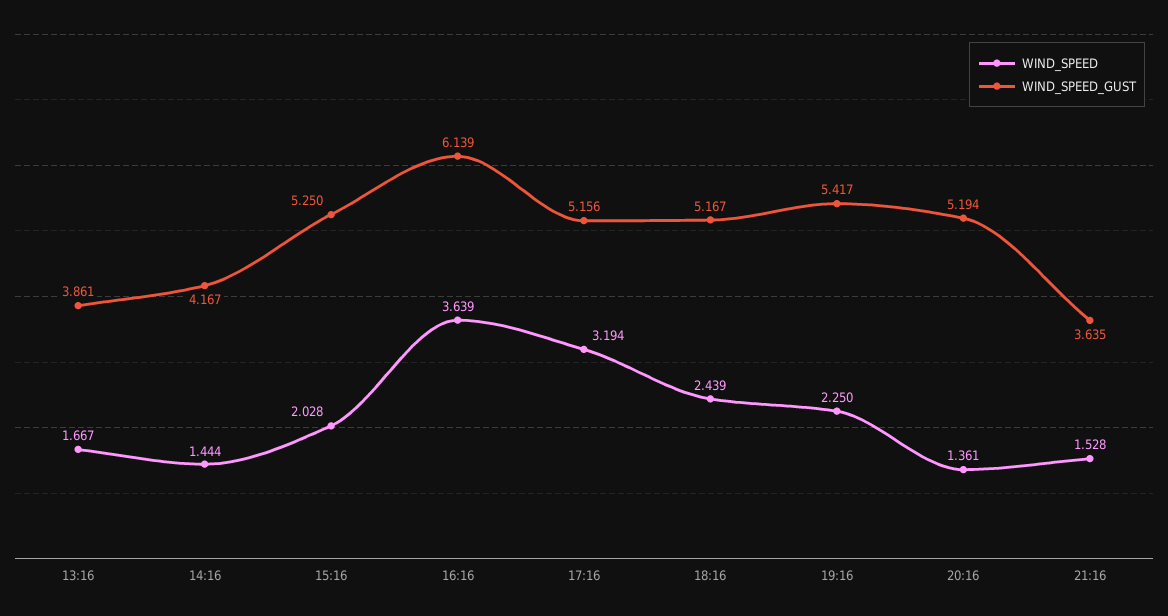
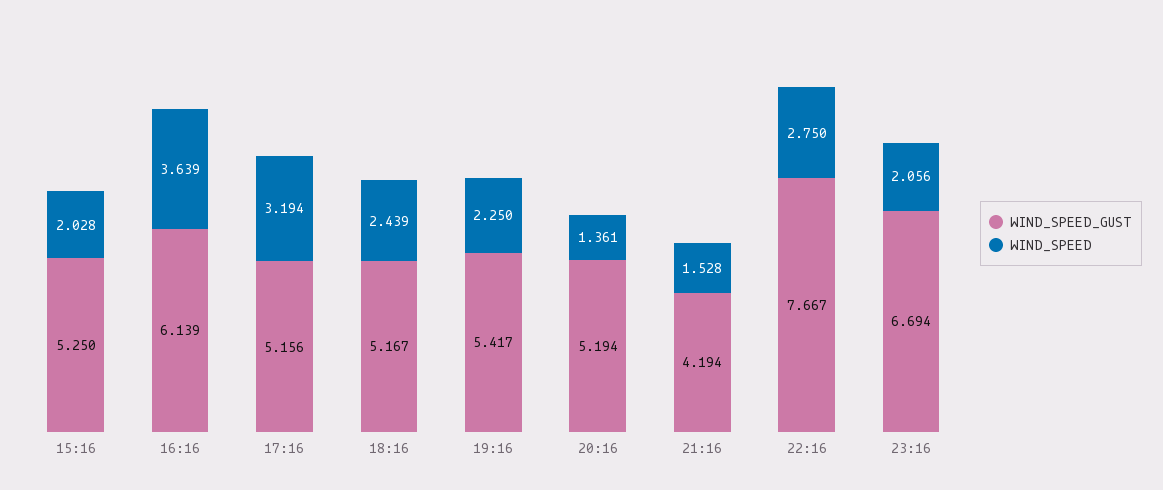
WIND_SPEED, 13:16: 1.667 -> none
WIND_SPEED_GUST, 13:16: 3.861 -> none
WIND_SPEED, 14:16: 1.444 -> none
WIND_SPEED_GUST, 14:16: 4.167 -> none
WIND_SPEED_GUST, 21:16: 3.635 -> 4.194
WIND_SPEED_GUST, 22:16: none -> 7.667
WIND_SPEED, 22:16: none -> 2.75
WIND_SPEED_GUST, 23:16: none -> 6.694
WIND_SPEED, 23:16: none -> 2.056

